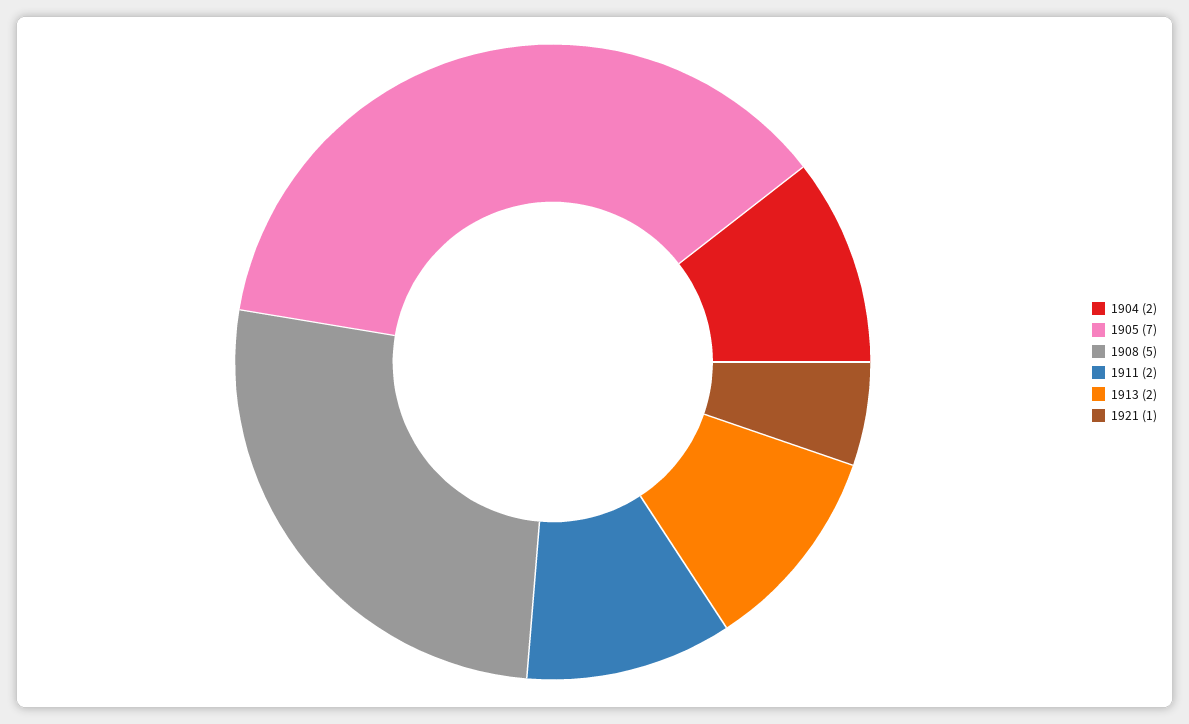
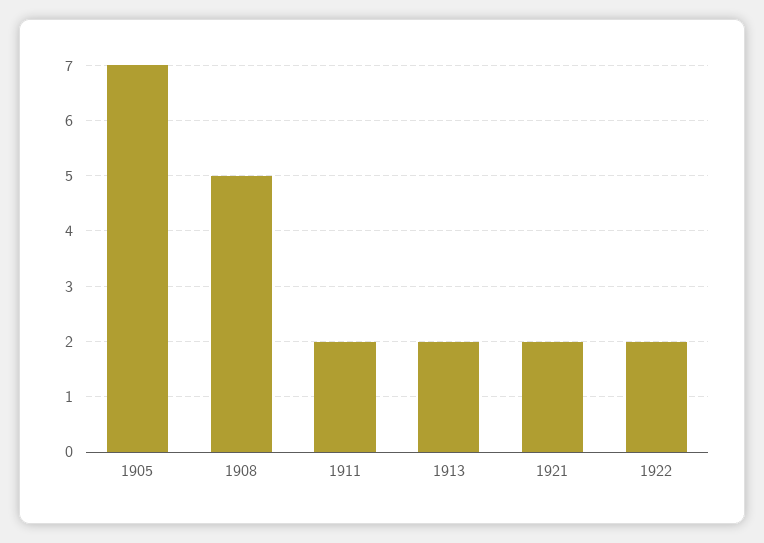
1904: 2 -> none
1921: 1 -> 2
1922: none -> 2

